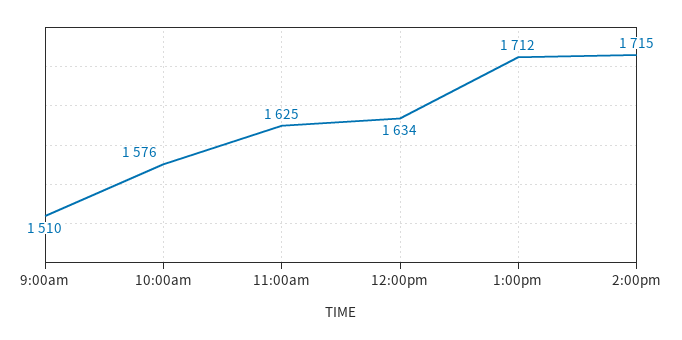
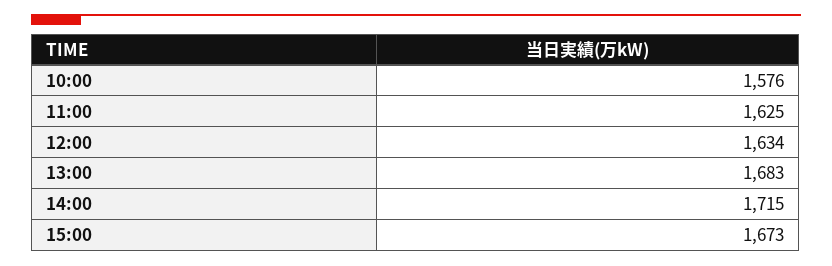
9:00am: 1510 -> none
1:00pm: 1712 -> 1683
15:00: none -> 1673

